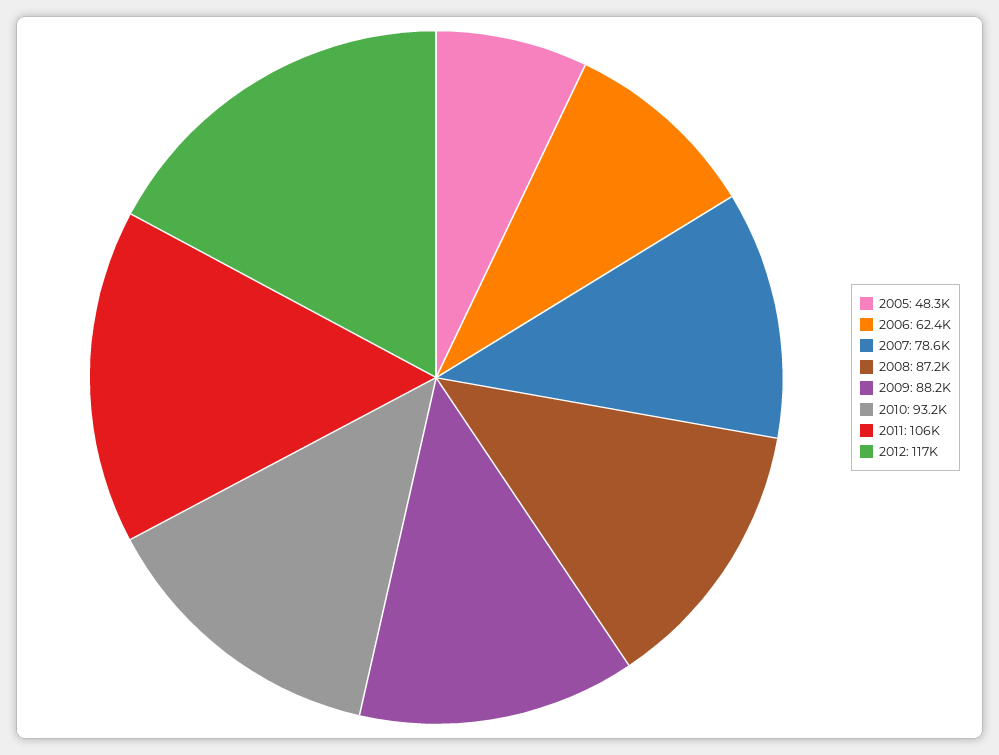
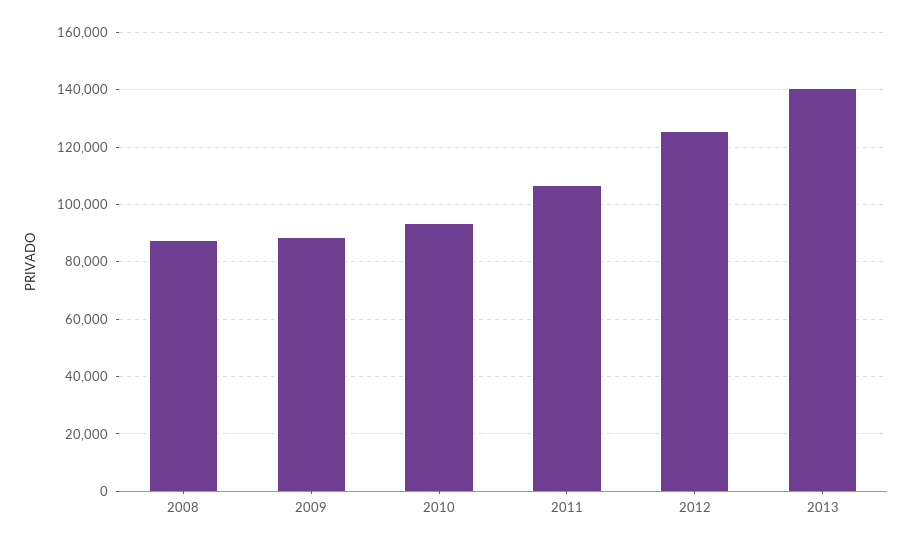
2005: 48300 -> none
2006: 62400 -> none
2007: 78600 -> none
2012: 117000 -> 125000
2013: none -> 140000

